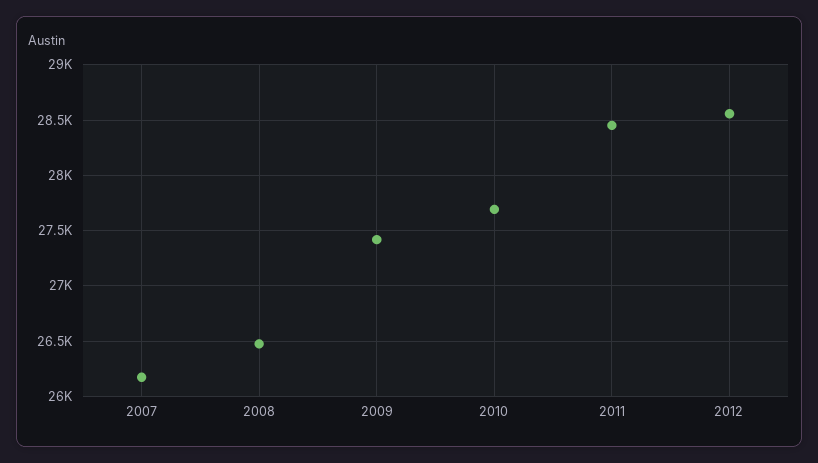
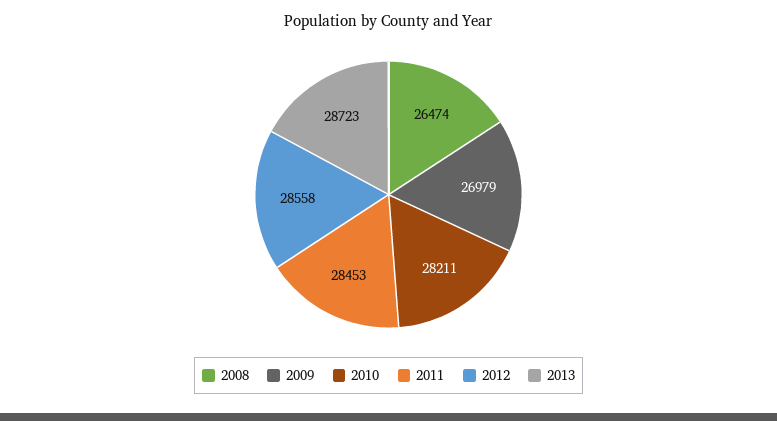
2007: 26200 -> none
2009: 27400 -> 26979
2010: 27700 -> 28211
2013: none -> 28723

